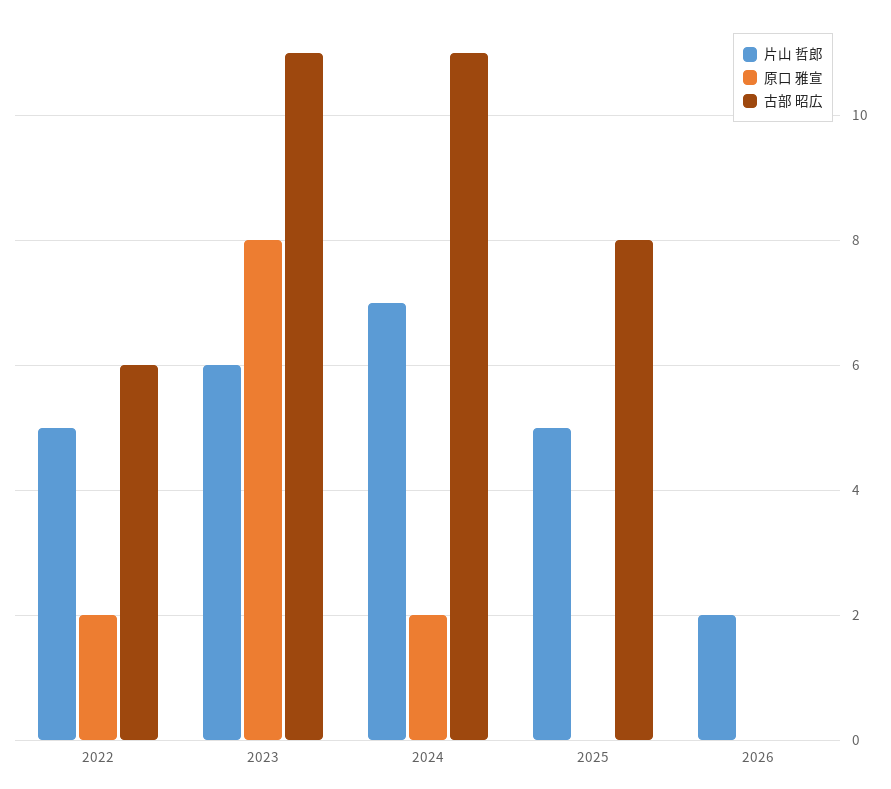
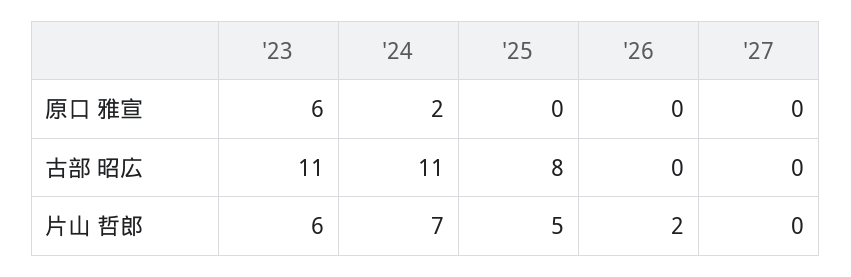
片山 哲郎, 2022: 5 -> none
原口 雅宣, 2022: 2 -> none
古部 昭広, 2022: 6 -> none
原口 雅宣, 2023: 8 -> 6
原口 雅宣, '27: none -> 0
古部 昭広, '27: none -> 0
片山 哲郎, '27: none -> 0

